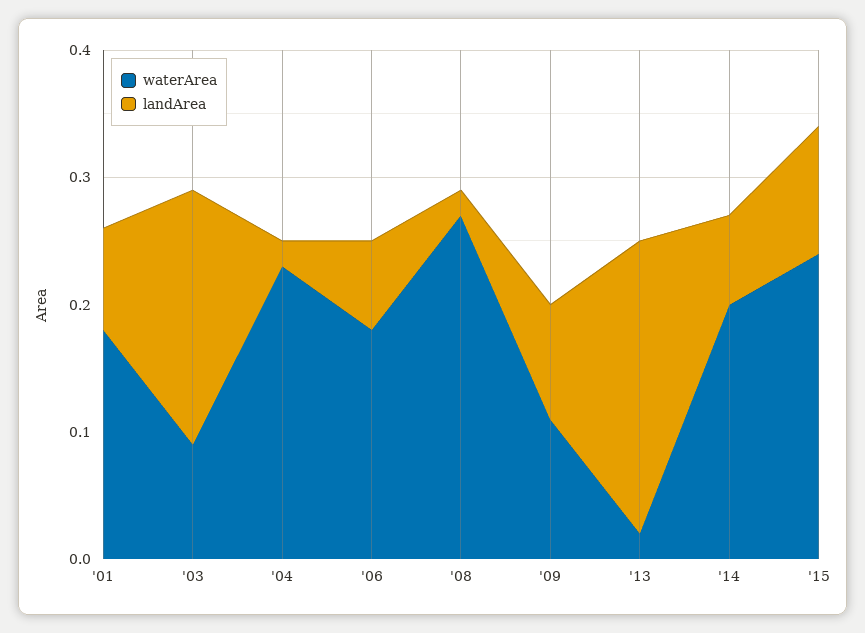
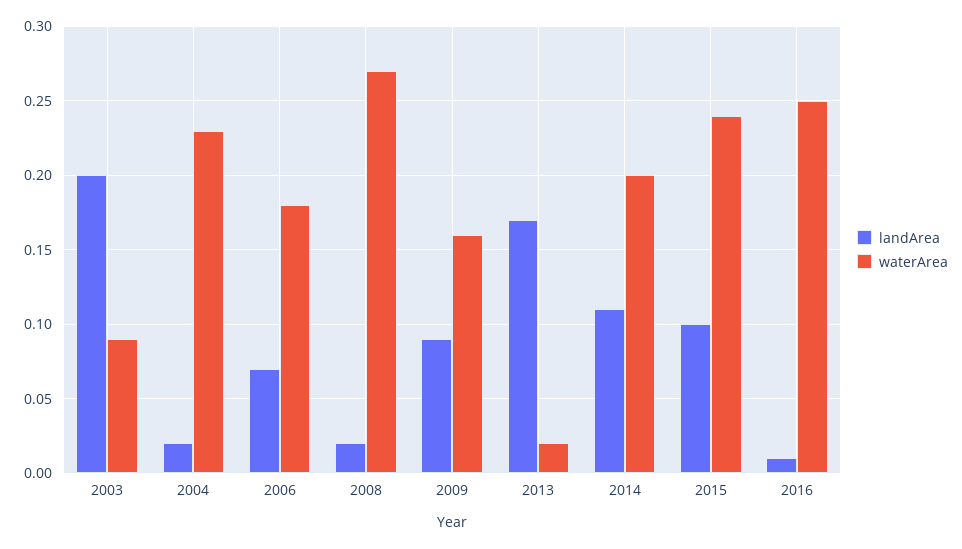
waterArea, '01: 0.18 -> none
landArea, '01: 0.08 -> none
waterArea, '09: 0.11 -> 0.16
landArea, '13: 0.23 -> 0.17
landArea, '14: 0.07 -> 0.11
landArea, 2016: none -> 0.01
waterArea, 2016: none -> 0.25

